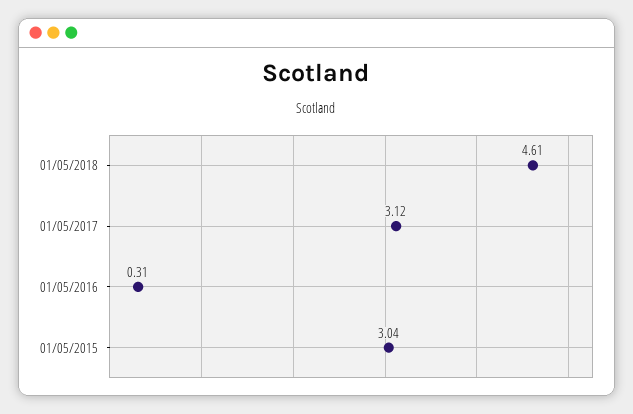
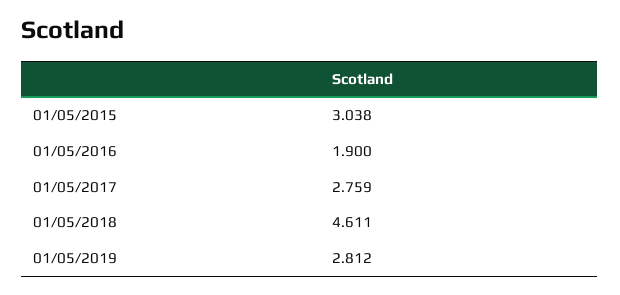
01/05/2017: 3.12 -> 2.759
01/05/2016: 0.31 -> 1.9
01/05/2019: none -> 2.812

